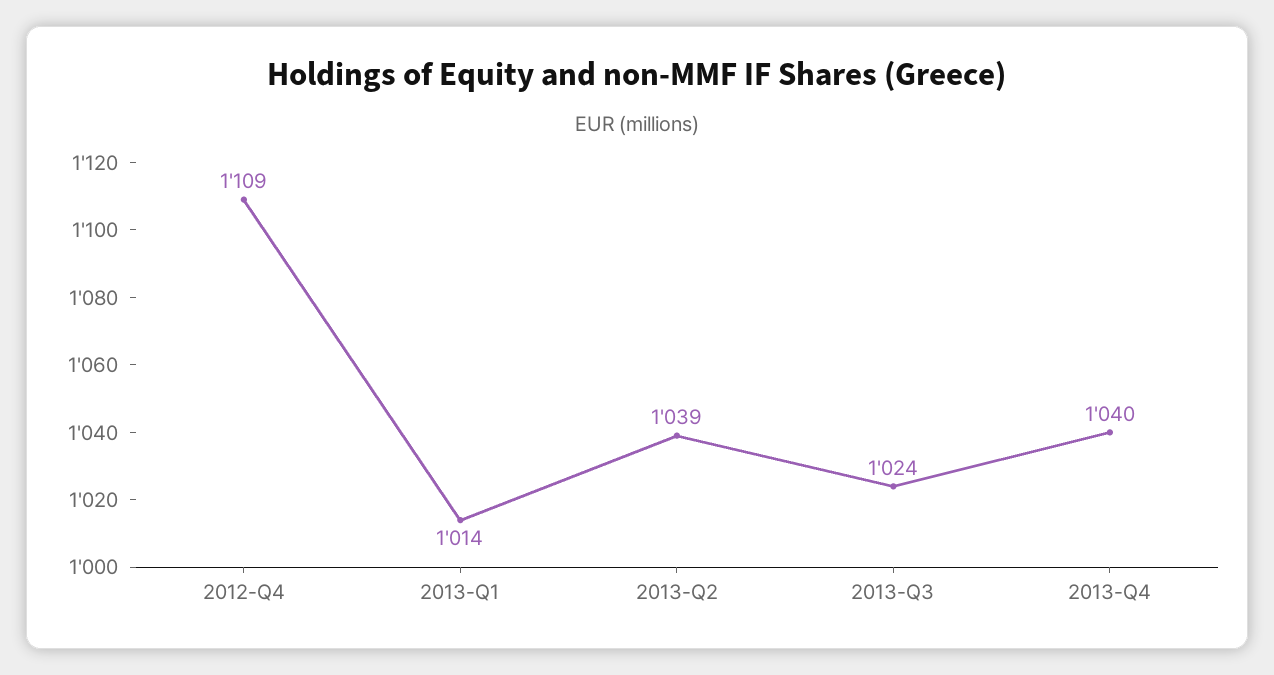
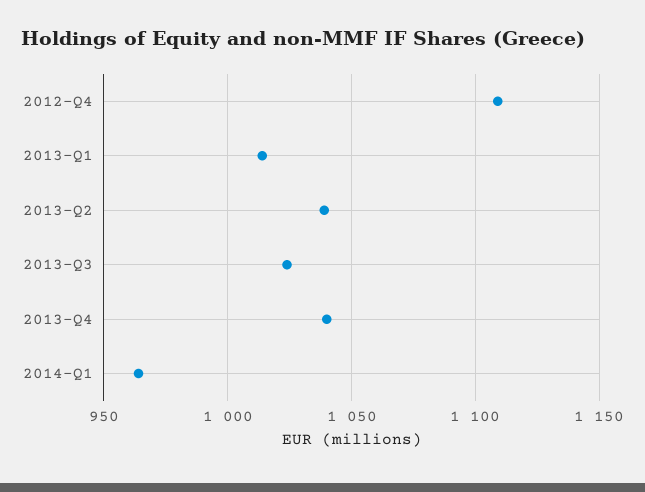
2014-Q1: none -> 965

